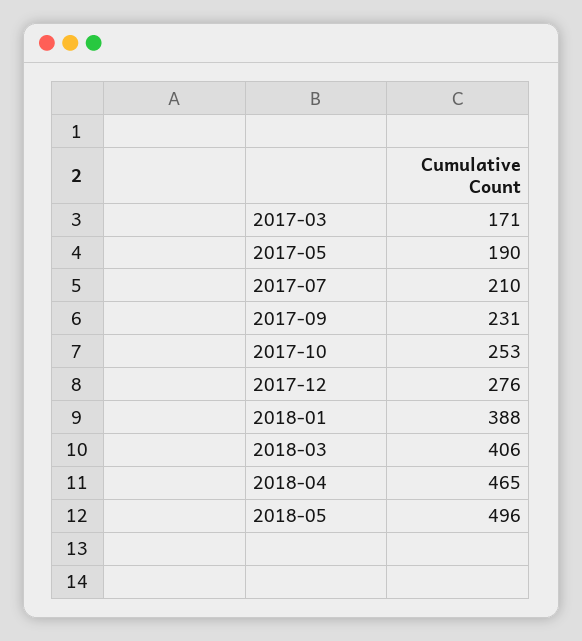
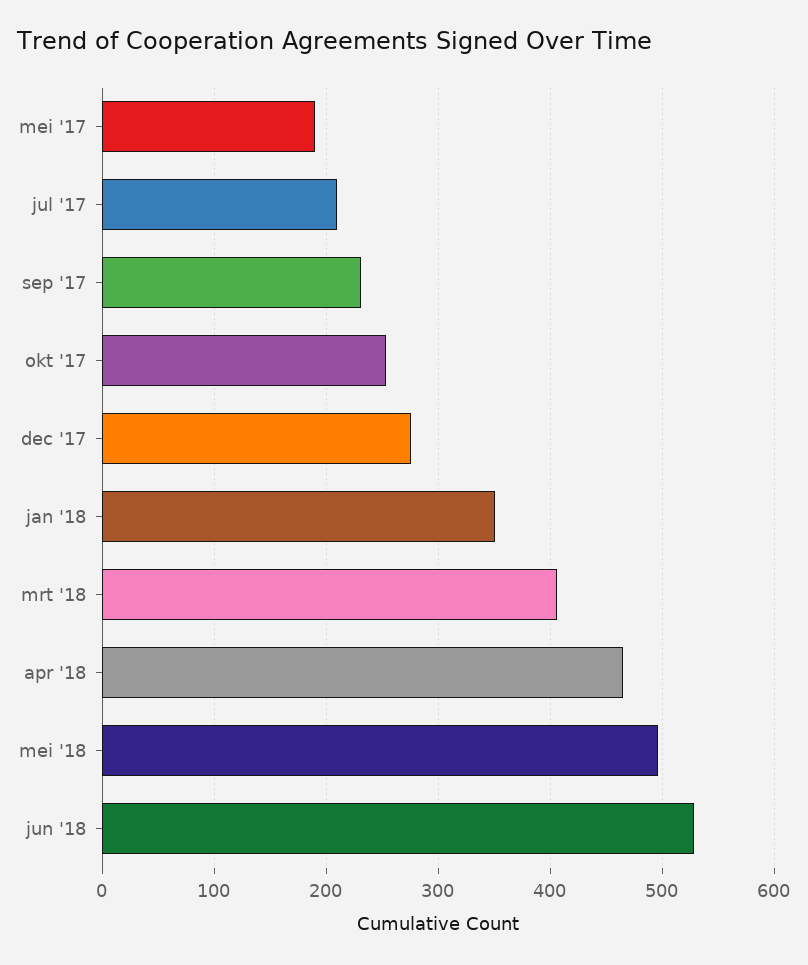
2017-03: 171 -> none
2018-01: 388 -> 350
jun '18: none -> 530

